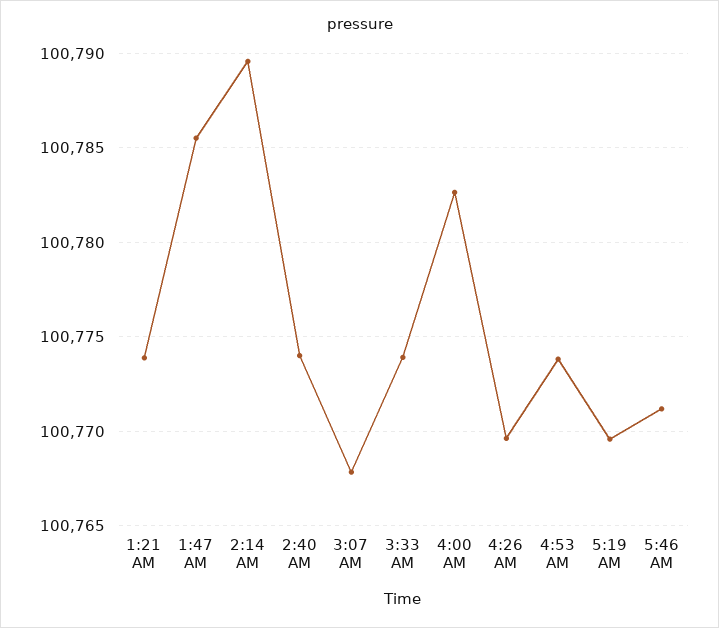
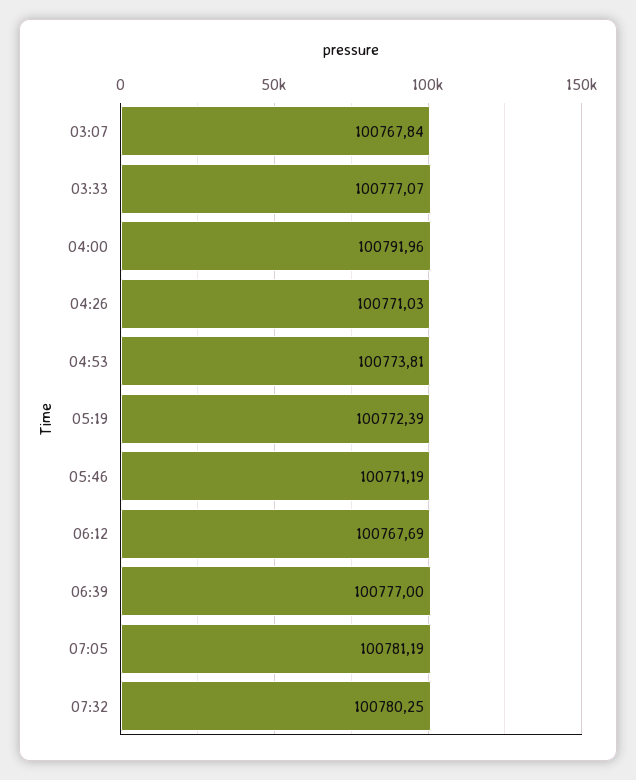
1:21 AM: 100774 -> none
1:47 AM: 100785.5 -> none
2:14 AM: 100789.5 -> none
2:40 AM: 100774 -> none
3:33 AM: 100774 -> 100777.07
4:00 AM: 100782.5 -> 100791.96
4:26 AM: 100769.5 -> 100771.03
5:19 AM: 100769.5 -> 100772.39
06:12: none -> 100767.69
06:39: none -> 100777
07:05: none -> 100781.19
07:32: none -> 100780.25

